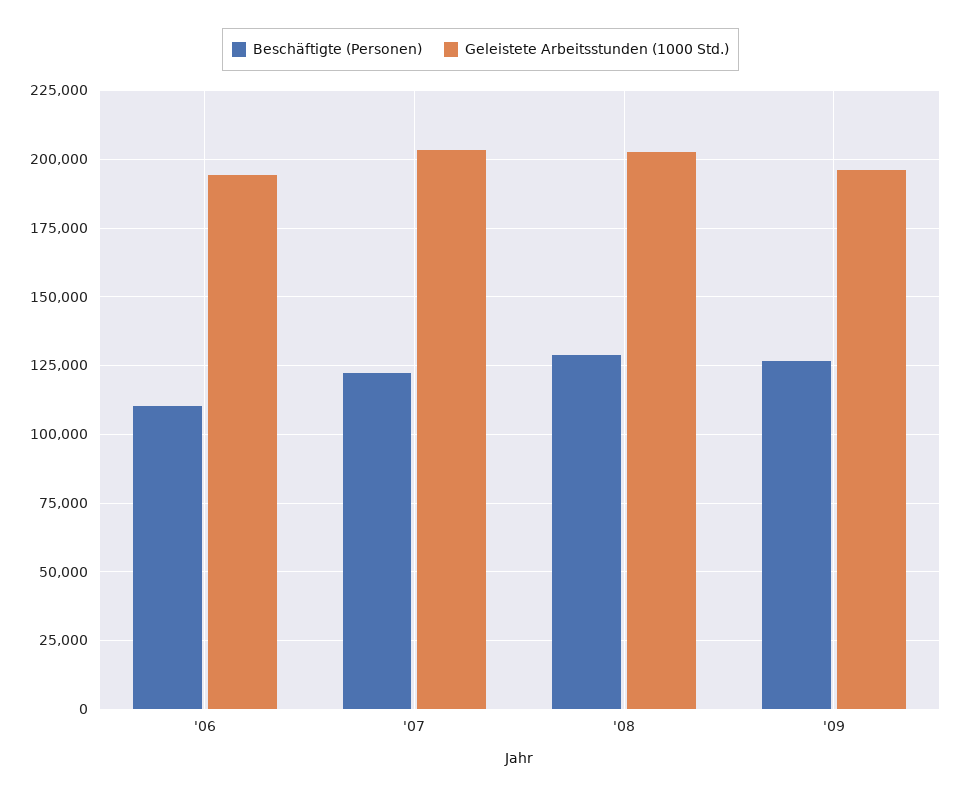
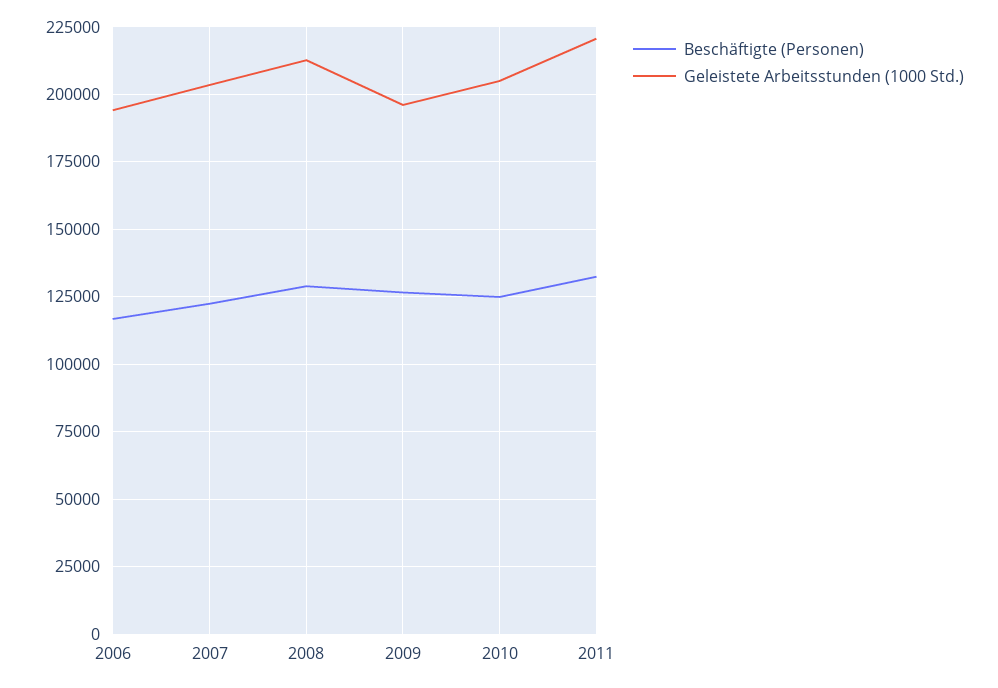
Beschäftigte (Personen), '06: 110000 -> 117500
Geleistete Arbeitsstunden (1000 Std.), '08: 202500 -> 212500
Beschäftigte (Personen), 2010: none -> 125000
Geleistete Arbeitsstunden (1000 Std.), 2010: none -> 205000
Beschäftigte (Personen), 2011: none -> 132500
Geleistete Arbeitsstunden (1000 Std.), 2011: none -> 220000

